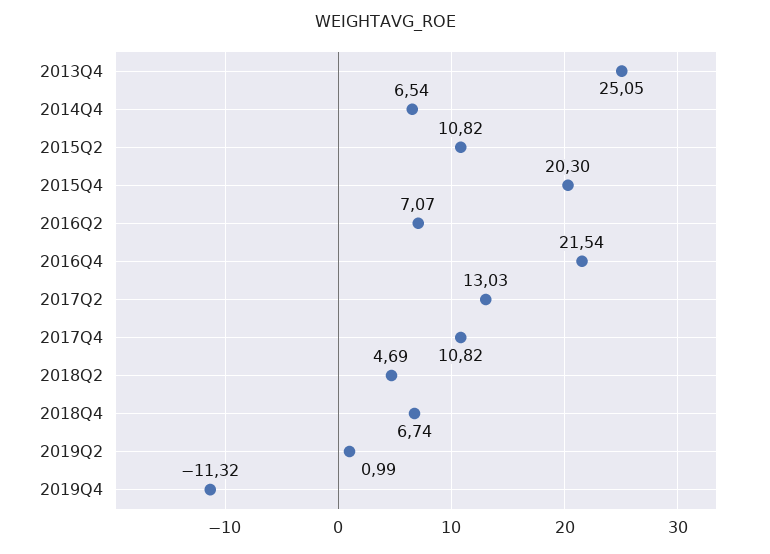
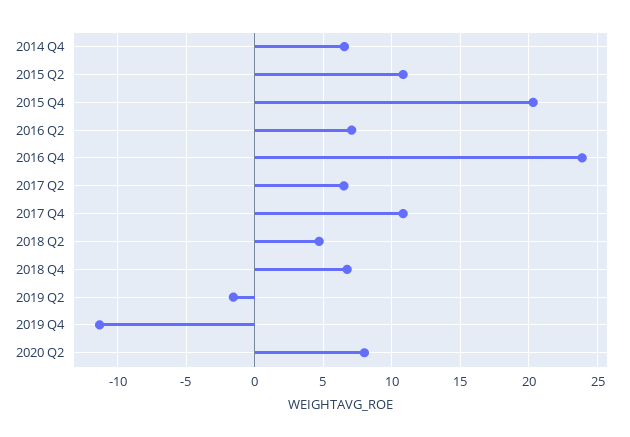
2013Q4: 25.05 -> none
2016Q4: 21.54 -> 24
2017Q2: 13.03 -> 6.5
2019Q2: 0.99 -> -1.5
2020 Q2: none -> 8

